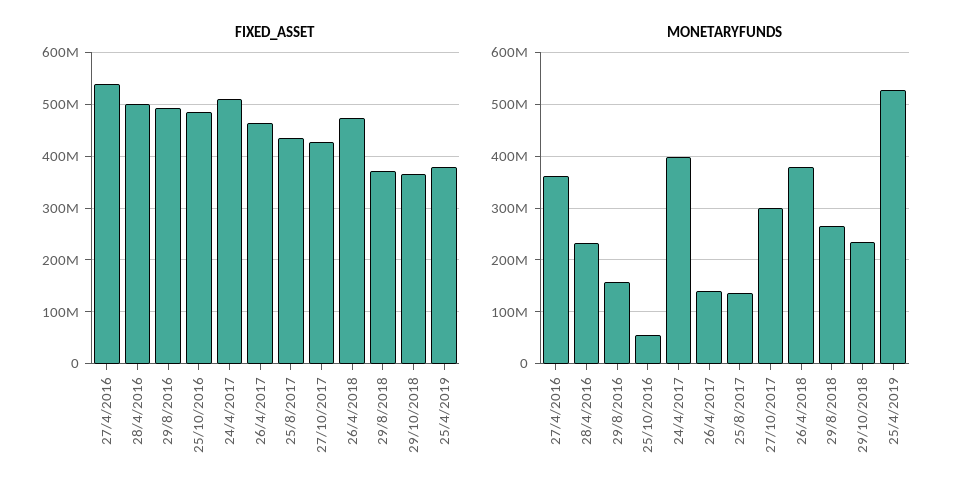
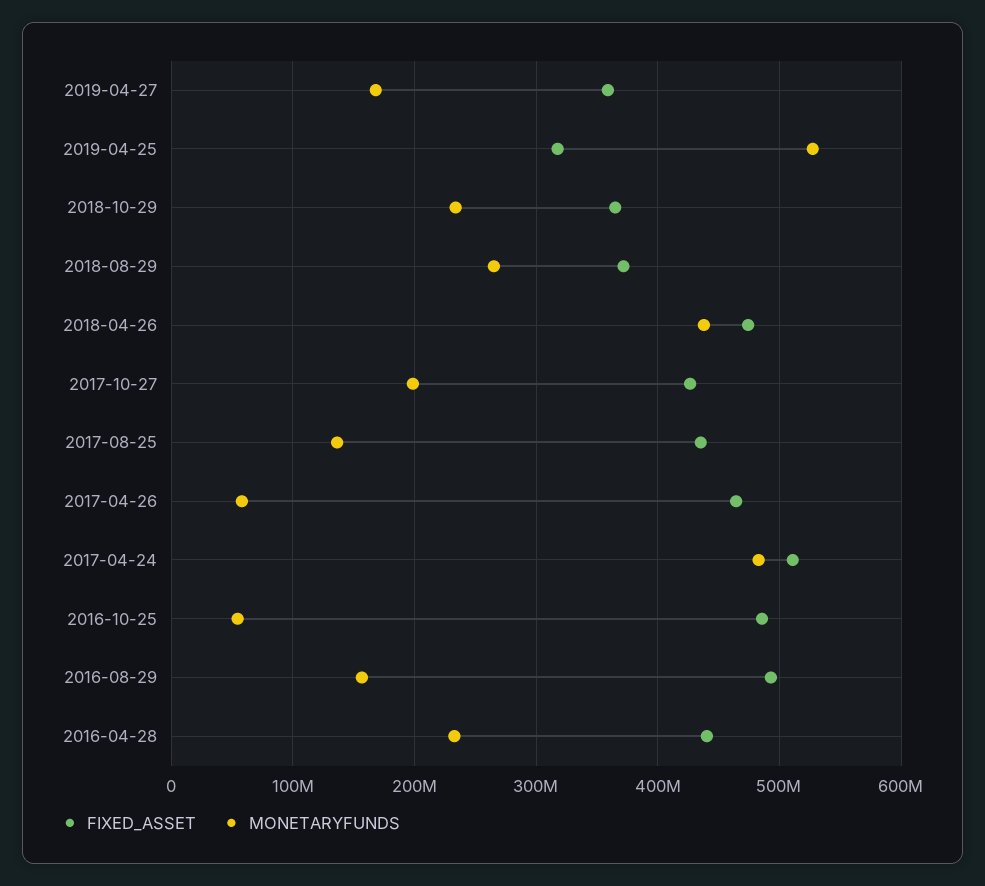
FIXED_ASSET, 27/4/2016: 540000000 -> none
FIXED_ASSET, 28/4/2016: 500000000 -> 440000000
FIXED_ASSET, 25/4/2019: 380000000 -> 320000000
MONETARYFUNDS, 27/4/2016: 360000000 -> none
MONETARYFUNDS, 24/4/2017: 400000000 -> 480000000
MONETARYFUNDS, 26/4/2017: 140000000 -> 60000000
MONETARYFUNDS, 27/10/2017: 300000000 -> 200000000
MONETARYFUNDS, 26/4/2018: 380000000 -> 440000000
FIXED_ASSET, 2019-04-27: none -> 360000000
MONETARYFUNDS, 2019-04-27: none -> 170000000

